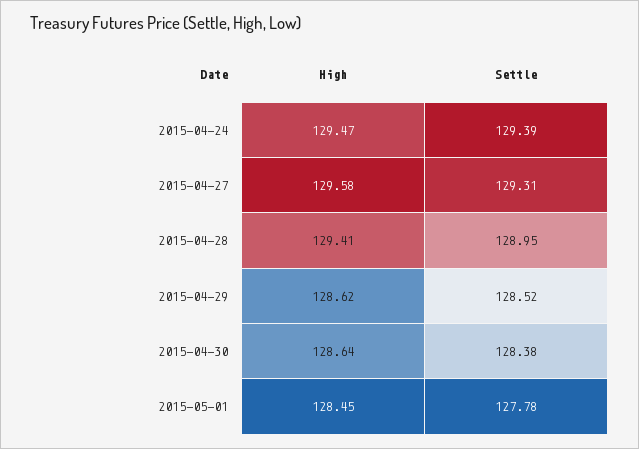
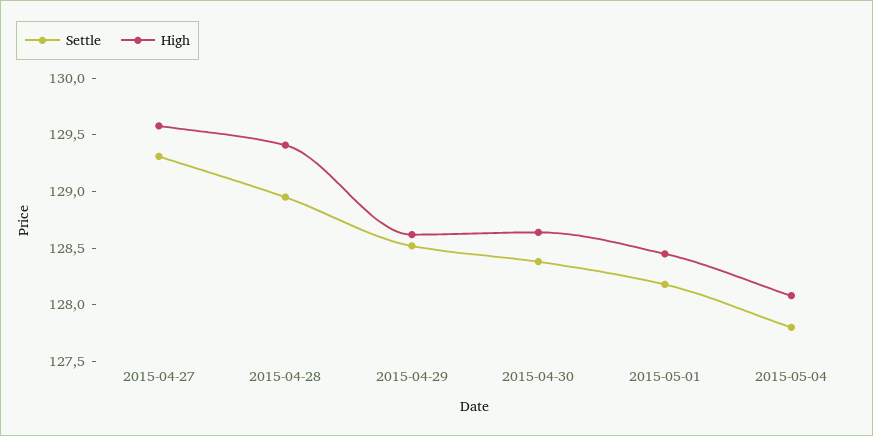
High, 2015-04-24: 129.47 -> none
Settle, 2015-04-24: 129.39 -> none
Settle, 2015-05-01: 127.78 -> 128.2
Settle, 2015-05-04: none -> 127.8
High, 2015-05-04: none -> 128.1

